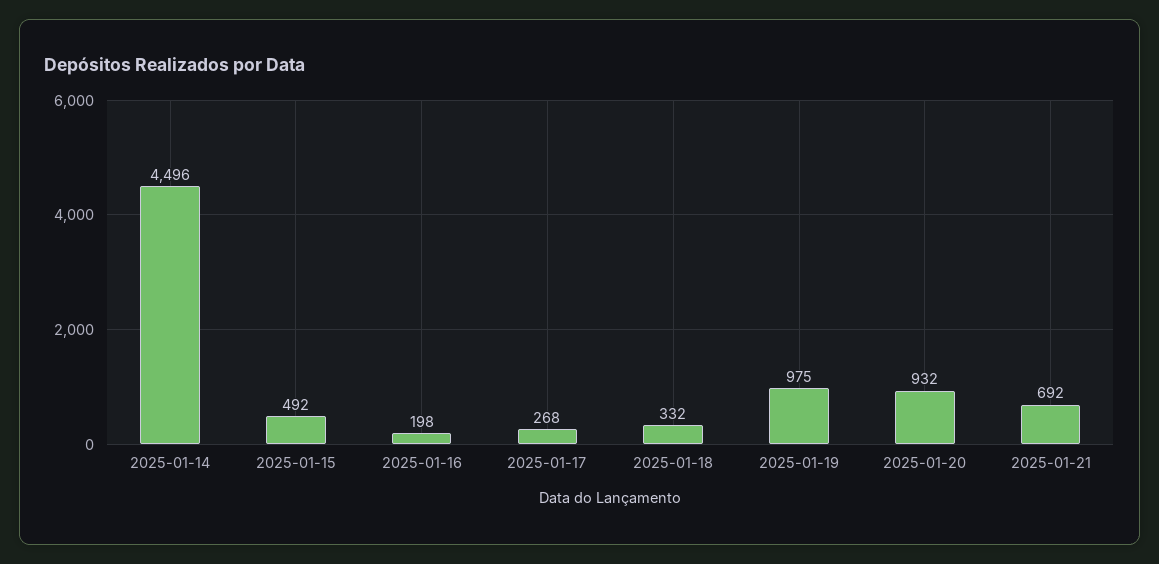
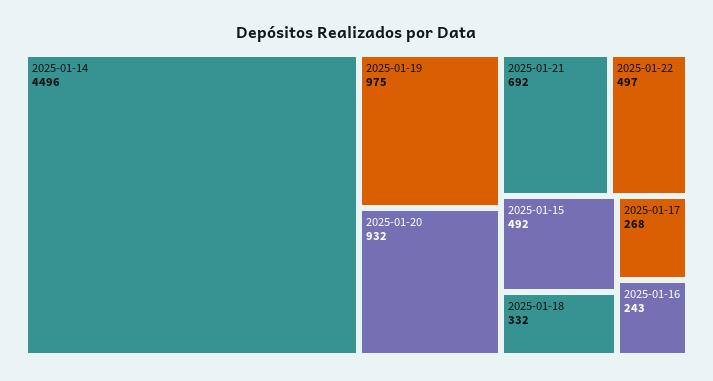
2025-01-16: 198 -> 243
2025-01-22: none -> 497

